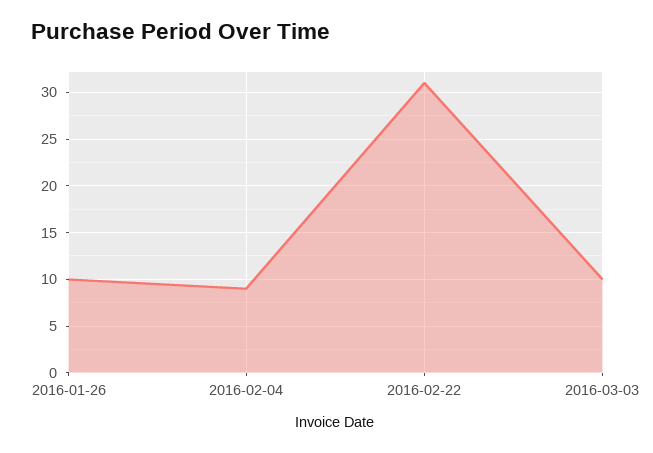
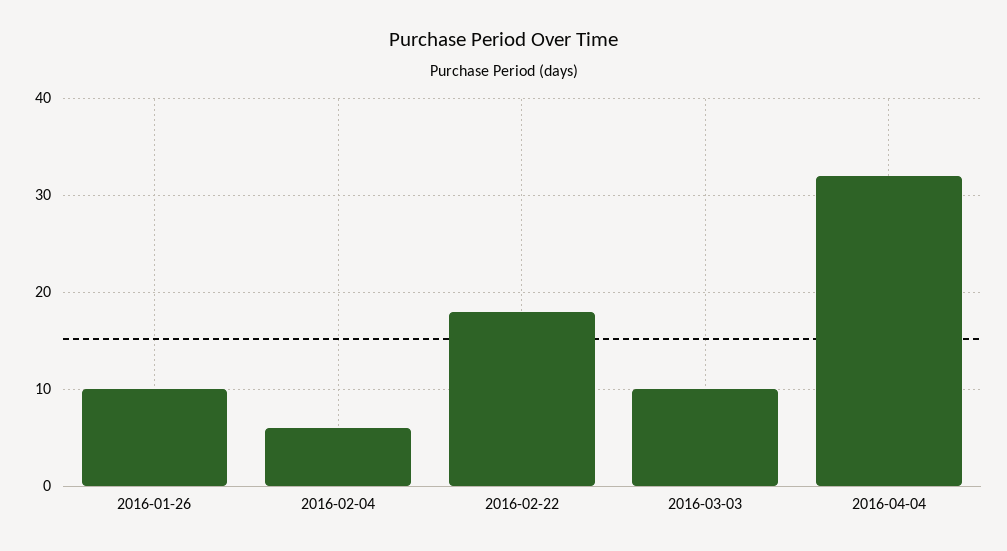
2016-02-04: 9 -> 6
2016-02-22: 31 -> 18
2016-04-04: none -> 32

